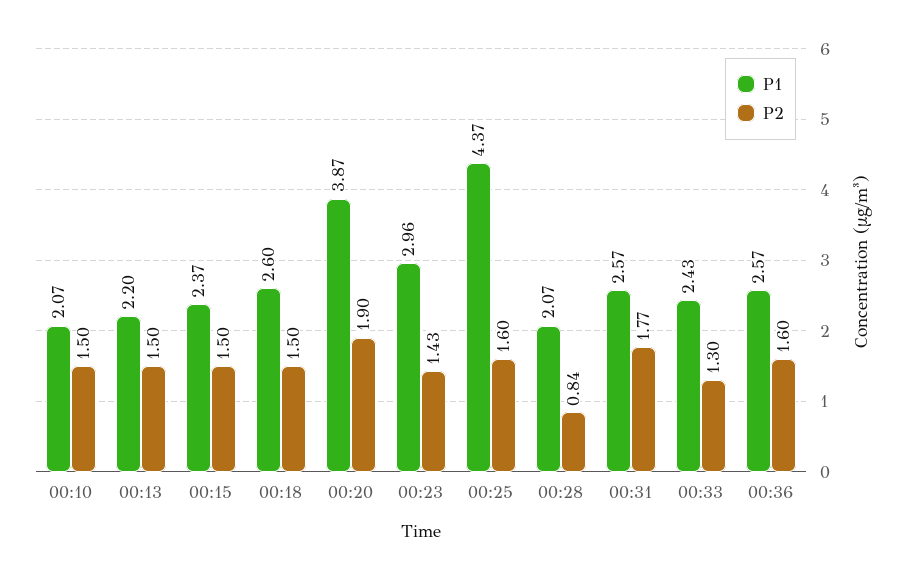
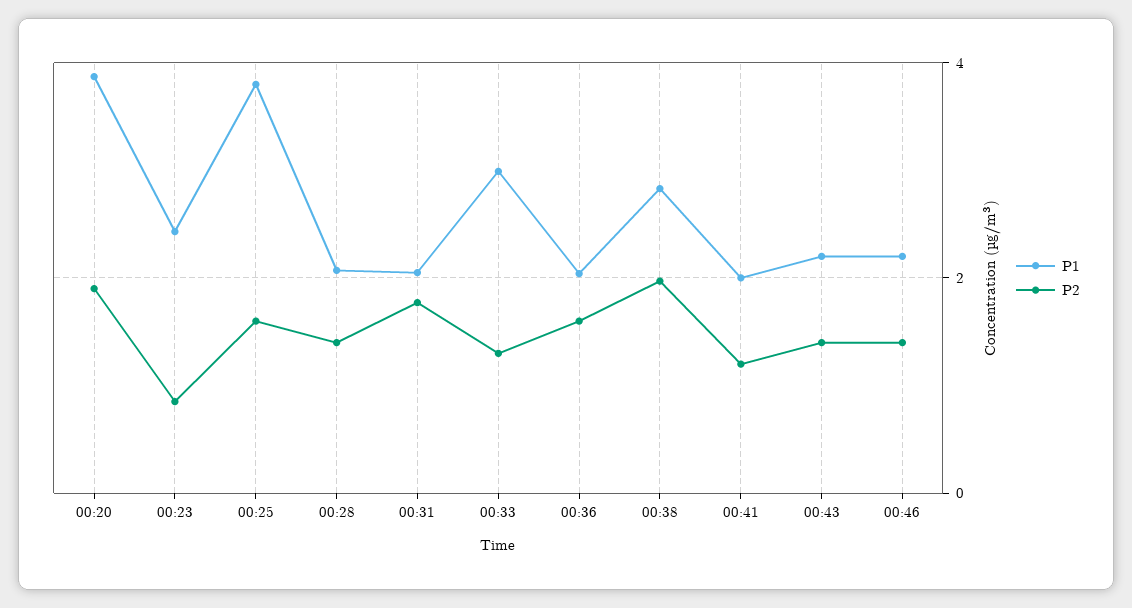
P1, 00:10: 2.07 -> none
P2, 00:10: 1.5 -> none
P1, 00:13: 2.2 -> none
P2, 00:13: 1.5 -> none
P1, 00:15: 2.37 -> none
P2, 00:15: 1.5 -> none
P1, 00:18: 2.6 -> none
P2, 00:18: 1.5 -> none
P1, 00:23: 2.96 -> 2.4
P2, 00:23: 1.43 -> 0.8
P1, 00:25: 4.37 -> 3.8
P2, 00:28: 0.84 -> 1.4
P1, 00:31: 2.57 -> 2
P1, 00:33: 2.43 -> 3
P1, 00:36: 2.57 -> 2
P1, 00:38: none -> 2.8
P2, 00:38: none -> 2
P1, 00:41: none -> 2
P2, 00:41: none -> 1.2
P1, 00:43: none -> 2.2
P2, 00:43: none -> 1.4
P1, 00:46: none -> 2.2
P2, 00:46: none -> 1.4

